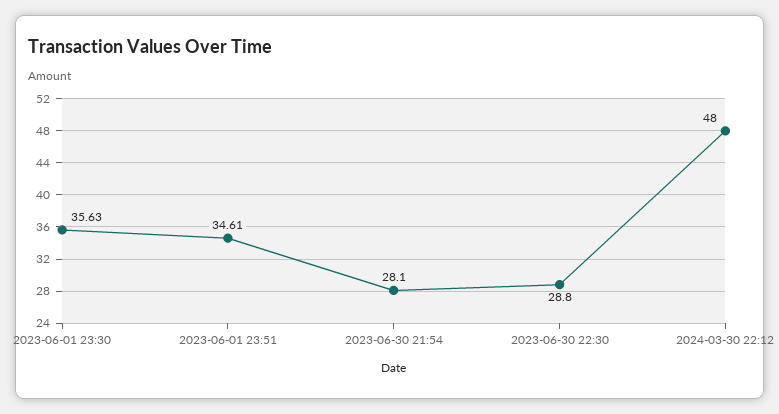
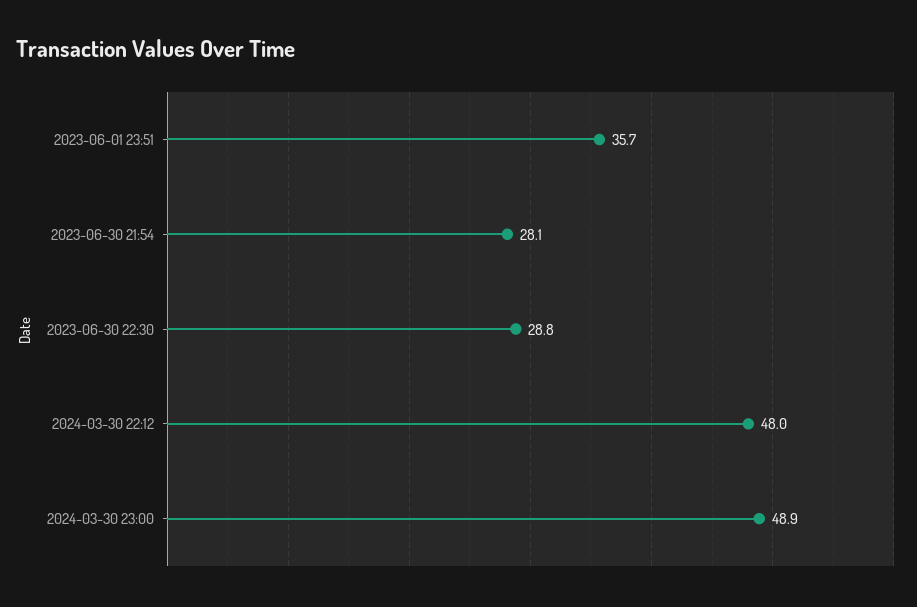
2023-06-01 23:30: 35.63 -> none
2023-06-01 23:51: 34.61 -> 35.7
2024-03-30 23:00: none -> 48.9

